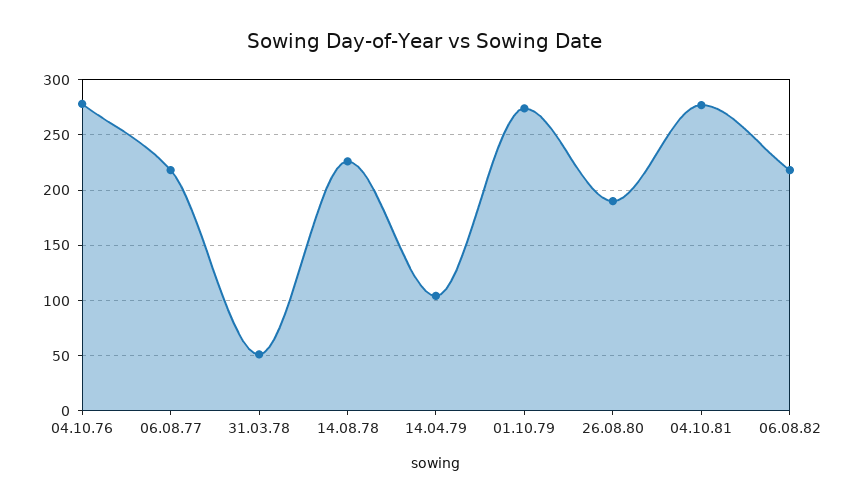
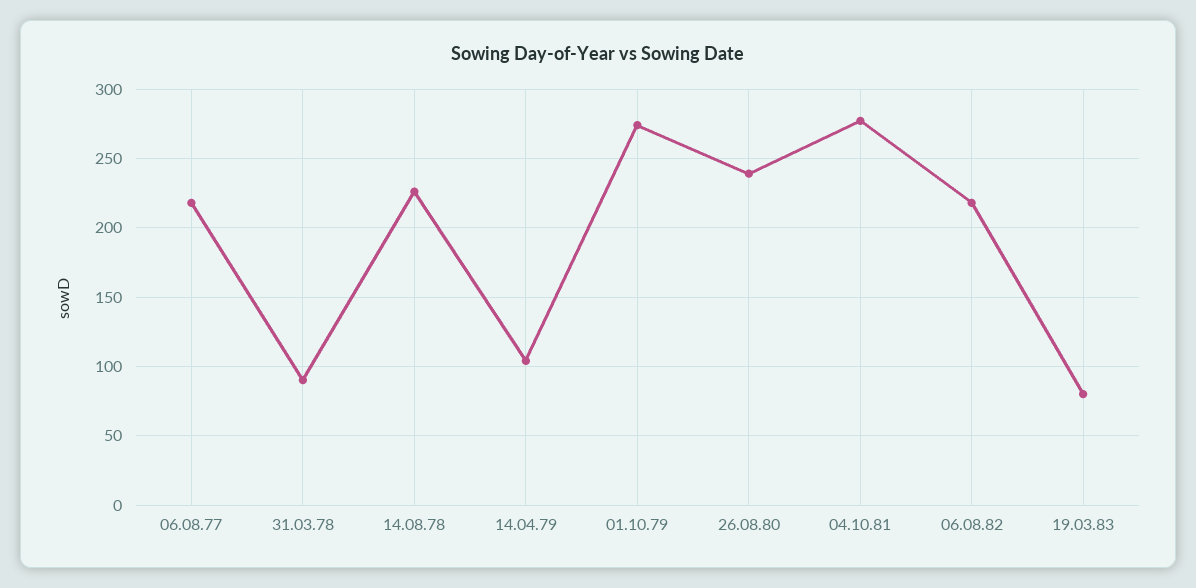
04.10.76: 280 -> none
31.03.78: 50 -> 90
26.08.80: 190 -> 240
19.03.83: none -> 80

